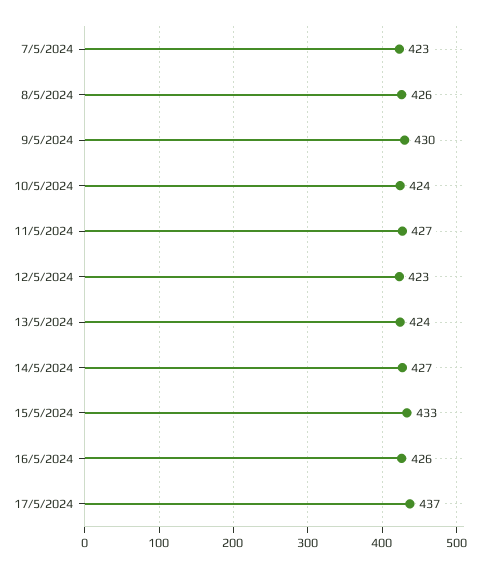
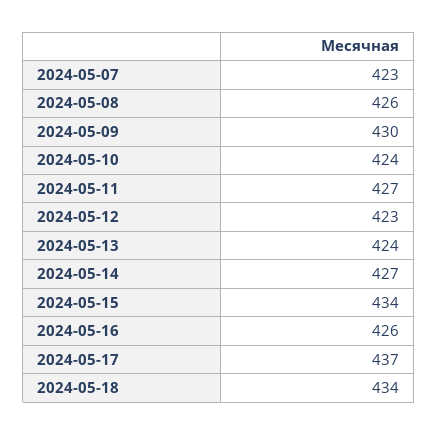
15/5/2024: 433 -> 434
2024-05-18: none -> 434

